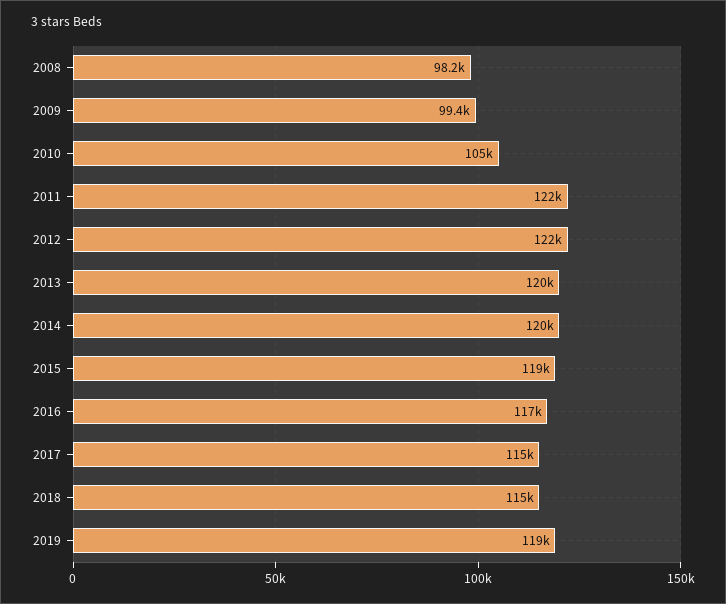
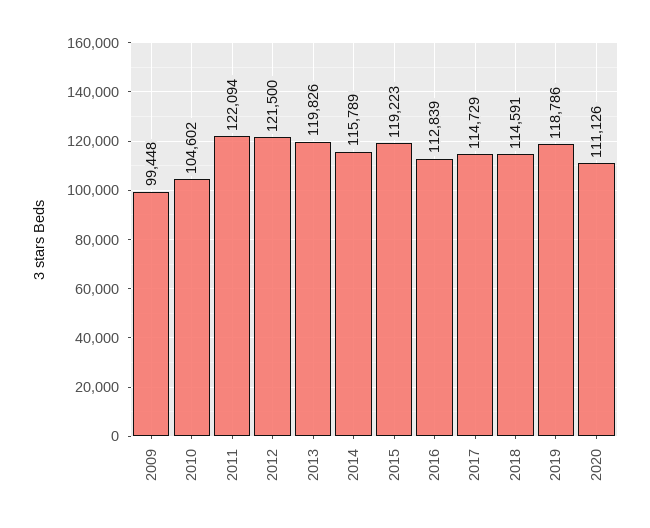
2008: 98200 -> none
2014: 120000 -> 115789
2016: 117000 -> 112839
2020: none -> 111126

